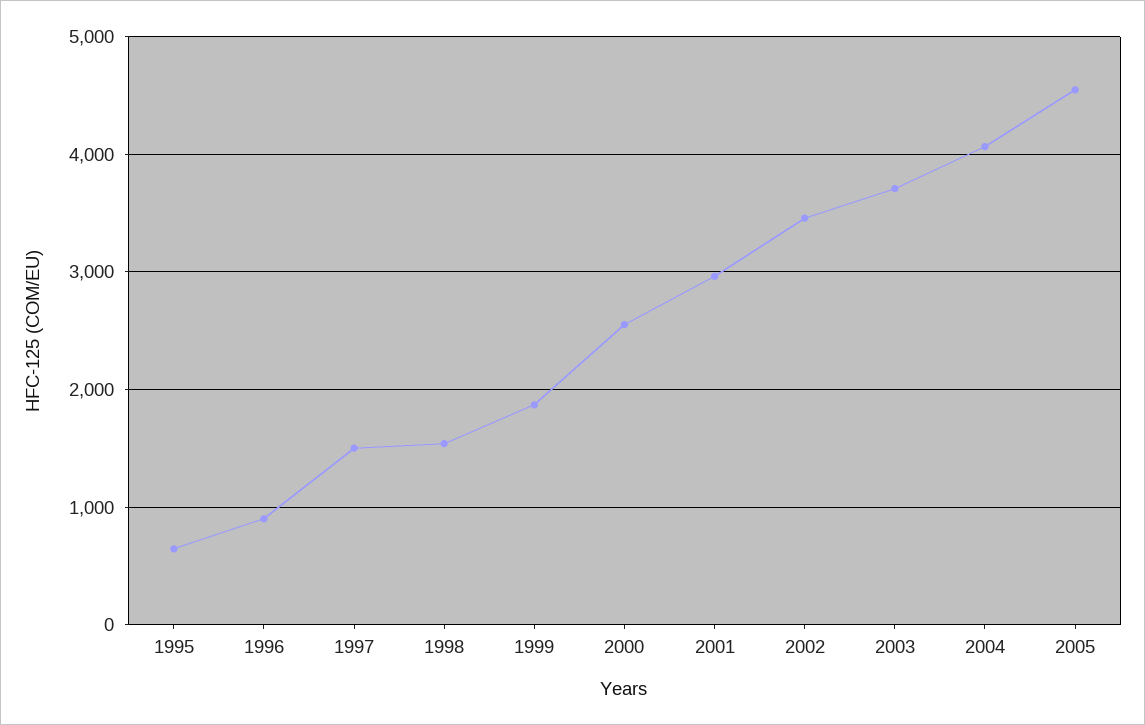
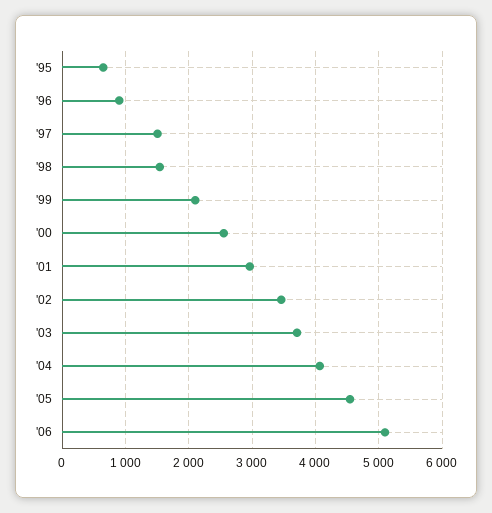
1999: 1900 -> 2100
'06: none -> 5100

